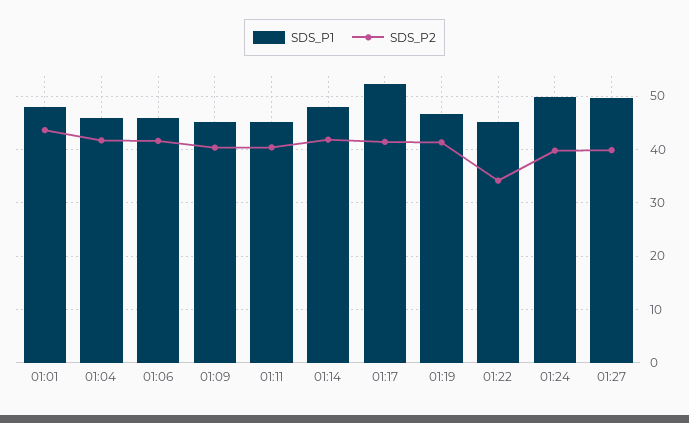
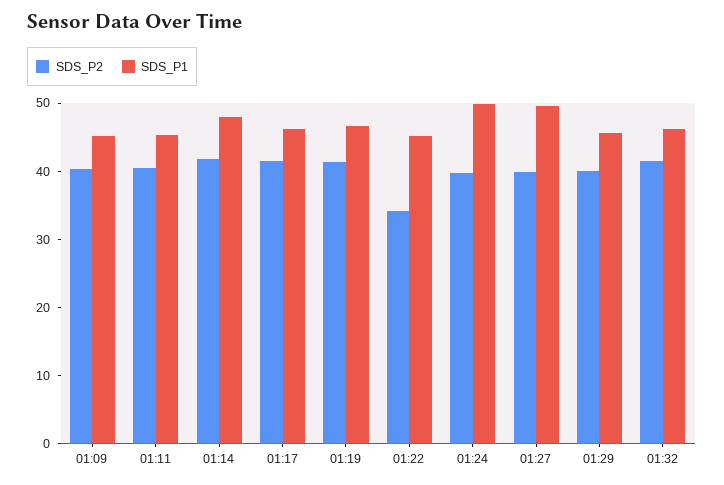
SDS_P1, 01:01: 48 -> none
SDS_P2, 01:01: 44 -> none
SDS_P1, 01:04: 46 -> none
SDS_P2, 01:04: 42 -> none
SDS_P1, 01:06: 46 -> none
SDS_P2, 01:06: 42 -> none
SDS_P1, 01:17: 52 -> 46
SDS_P2, 01:29: none -> 40
SDS_P1, 01:29: none -> 46
SDS_P2, 01:32: none -> 42
SDS_P1, 01:32: none -> 46

